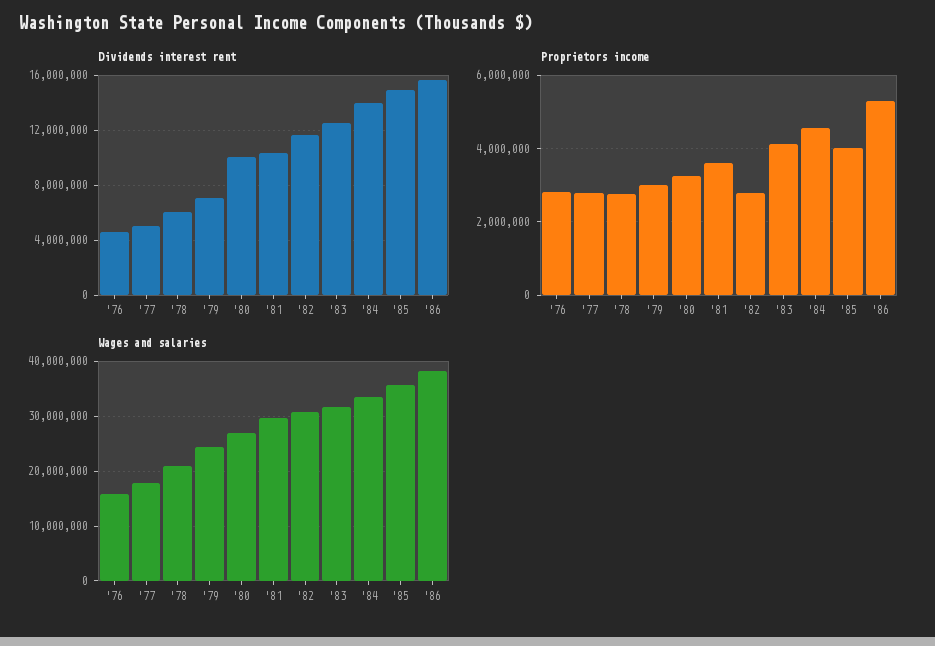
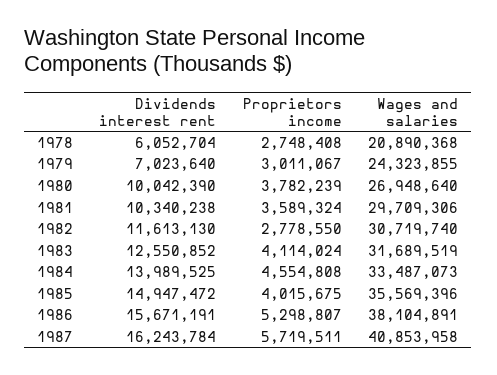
Dividends interest rent, '76: 4500000 -> none
Dividends interest rent, '77: 5000000 -> none
Proprietors income, '76: 2800000 -> none
Proprietors income, '77: 2800000 -> none
Proprietors income, '80: 3200000 -> 3782239
Wages and salaries, '76: 16000000 -> none
Wages and salaries, '77: 18000000 -> none
Dividends interest rent, 1987: none -> 16243784
Proprietors income, 1987: none -> 5719511
Wages and salaries, 1987: none -> 40853958

